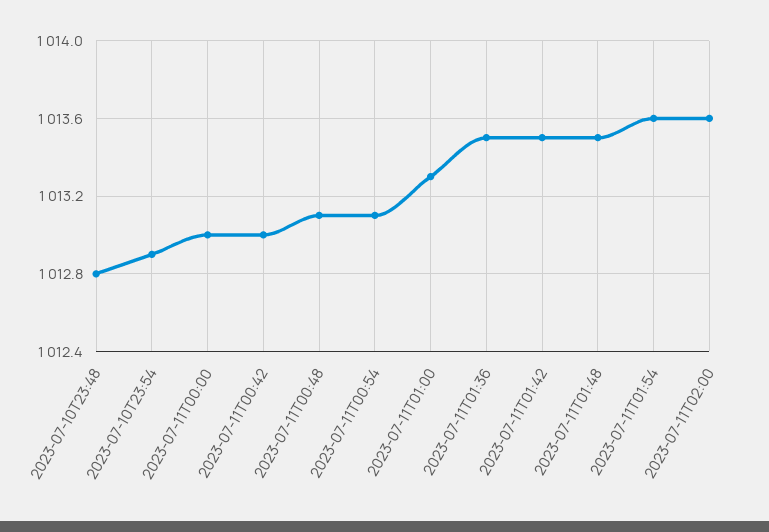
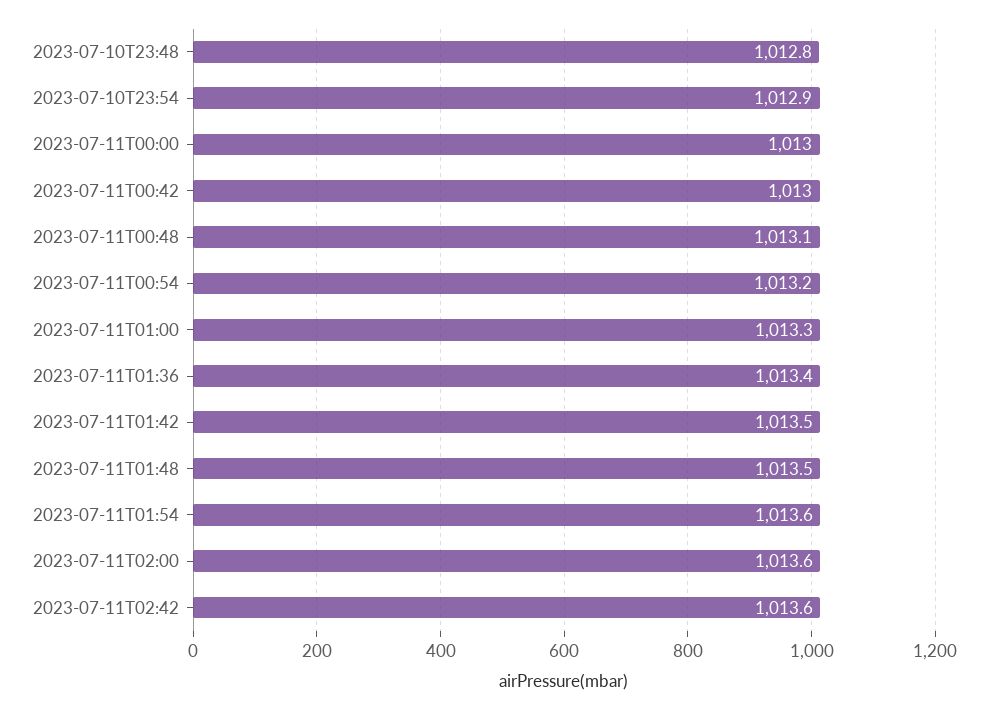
2023-07-11T00:54: 1013.1 -> 1013.2
2023-07-11T01:36: 1013.5 -> 1013.4
2023-07-11T02:42: none -> 1013.6

